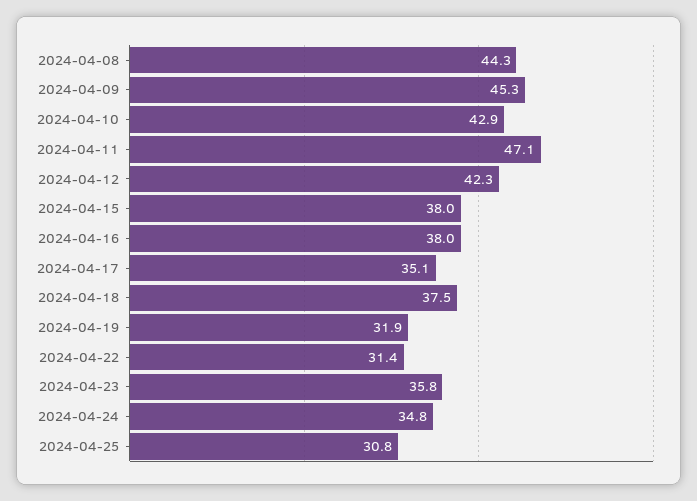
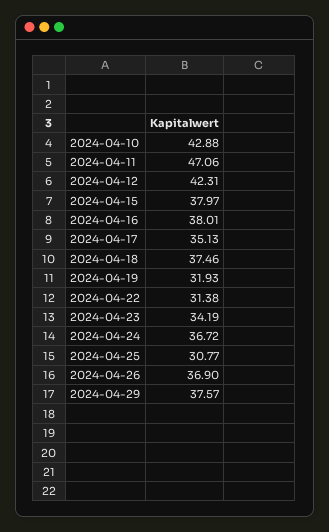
2024-04-08: 44.3 -> none
2024-04-09: 45.3 -> none
2024-04-23: 35.8 -> 34.19
2024-04-24: 34.8 -> 36.72
2024-04-26: none -> 36.9
2024-04-29: none -> 37.57

